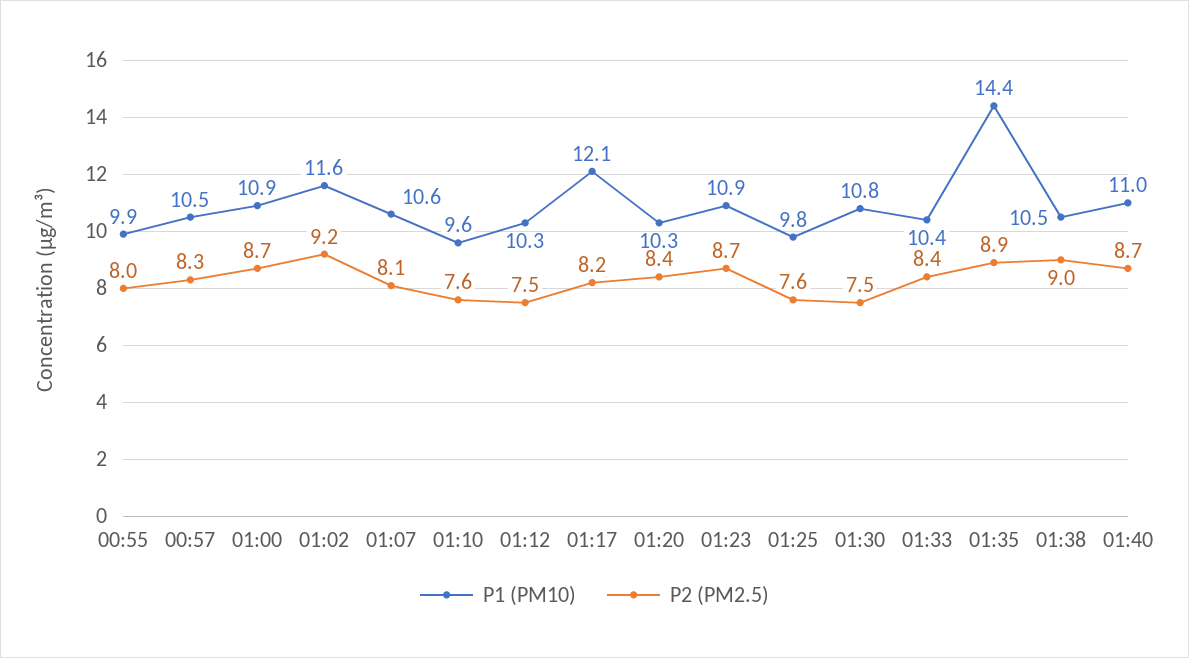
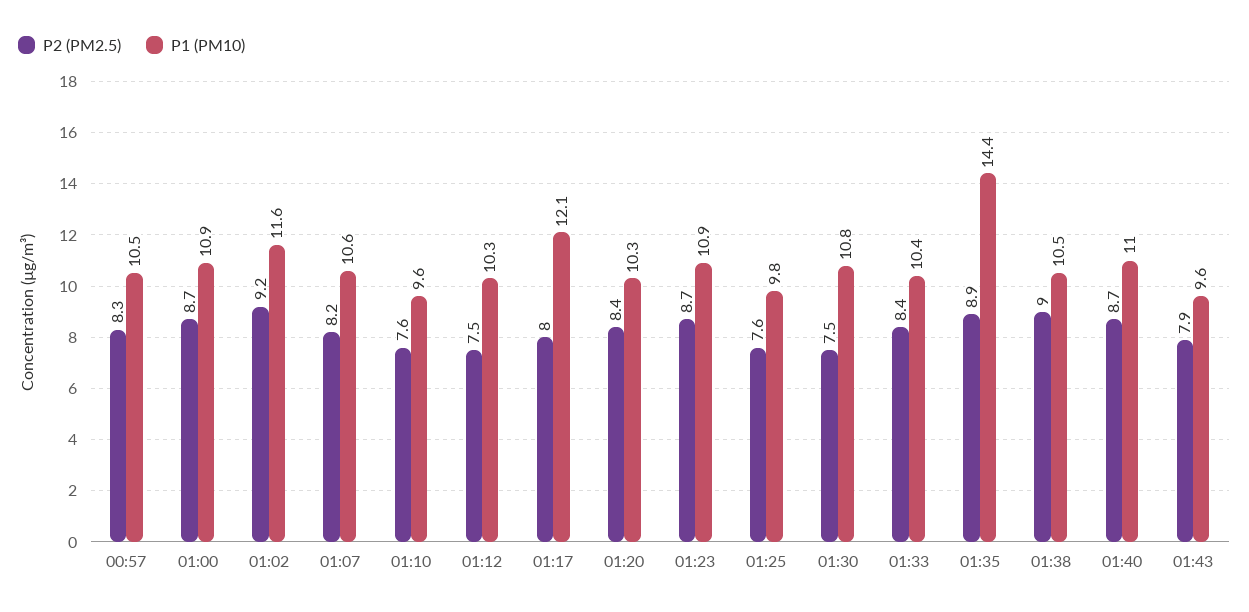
P1 (PM10), 00:55: 9.9 -> none
P2 (PM2.5), 00:55: 8 -> none
P2 (PM2.5), 01:07: 8.1 -> 8.2
P2 (PM2.5), 01:17: 8.2 -> 8
P2 (PM2.5), 01:43: none -> 7.9
P1 (PM10), 01:43: none -> 9.6

